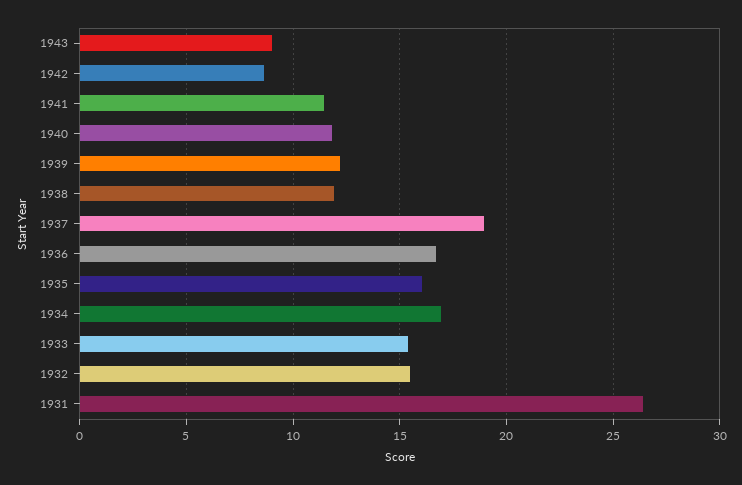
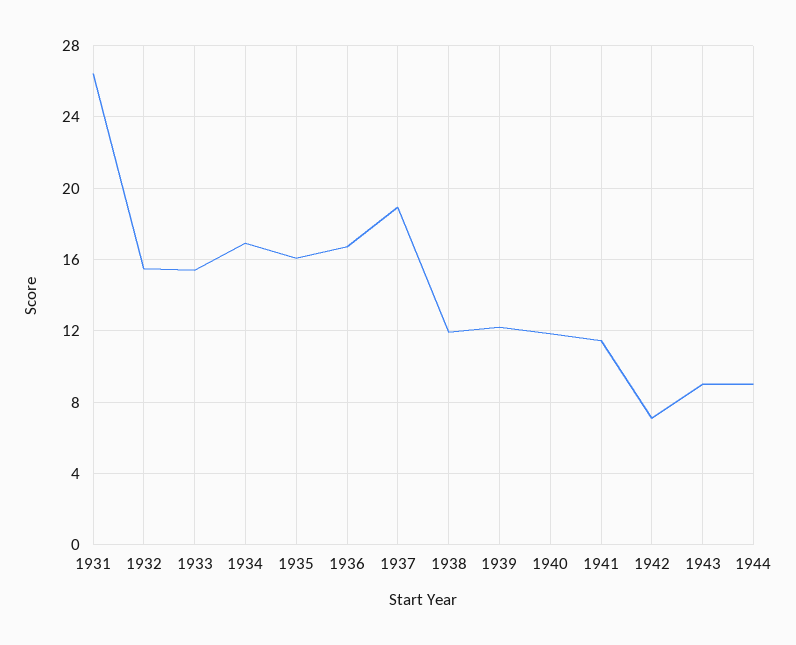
1942: 8.5 -> 7
1944: none -> 9

